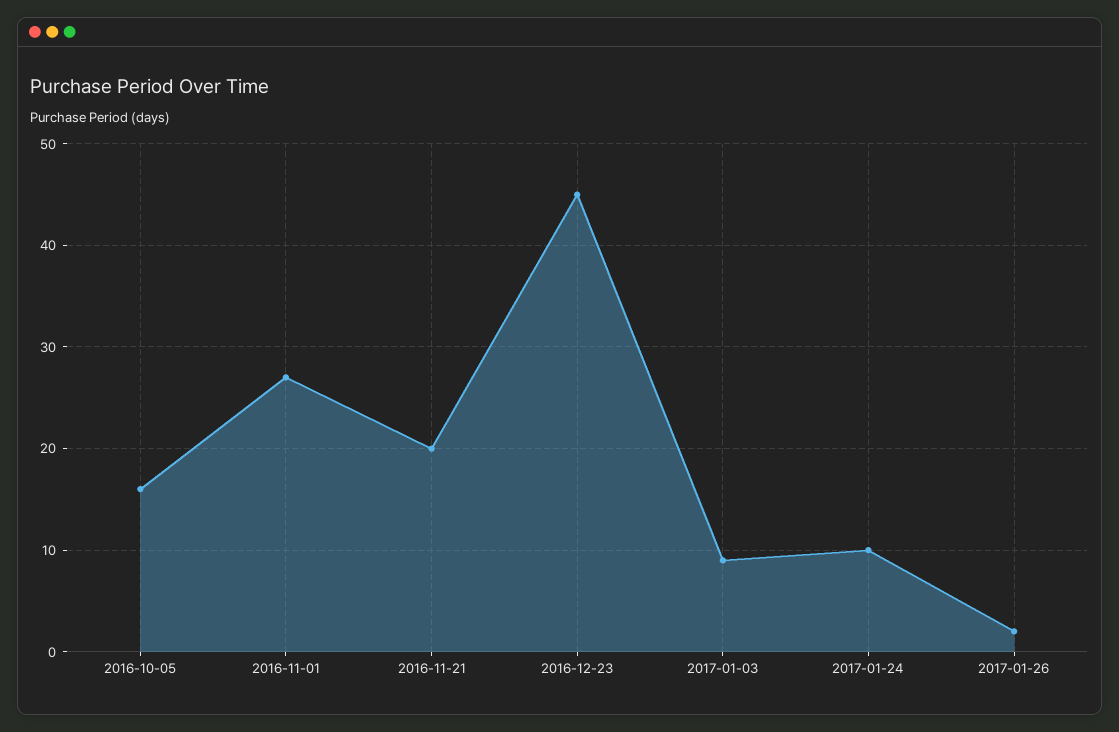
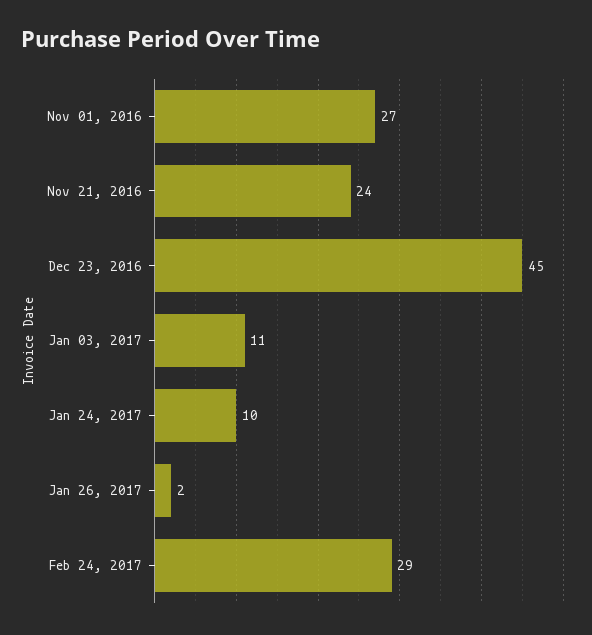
2016-10-05: 16 -> none
2016-11-21: 20 -> 24
2017-01-03: 9 -> 11
Feb 24, 2017: none -> 29

